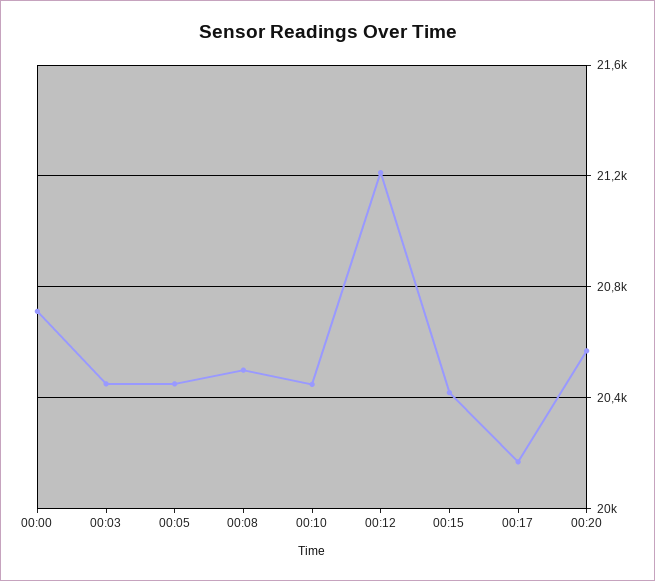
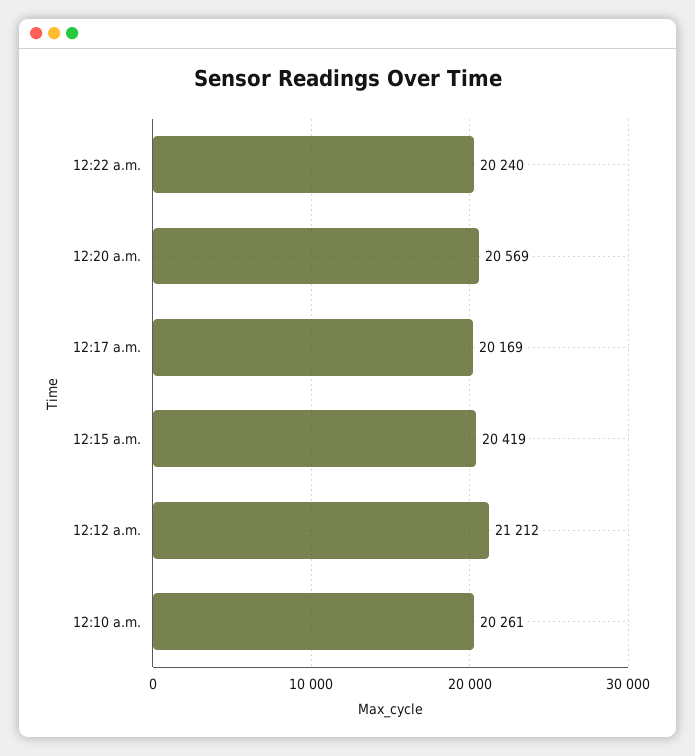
00:00: 20700 -> none
00:03: 20450 -> none
00:05: 20450 -> none
00:08: 20500 -> none
00:10: 20450 -> 20261
12:22 a.m.: none -> 20240

